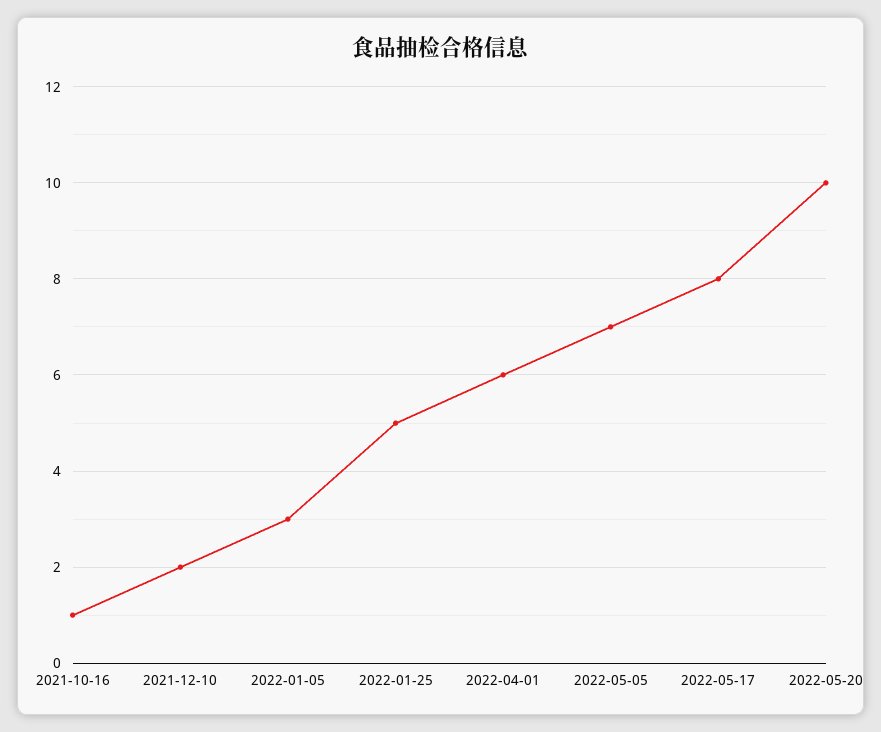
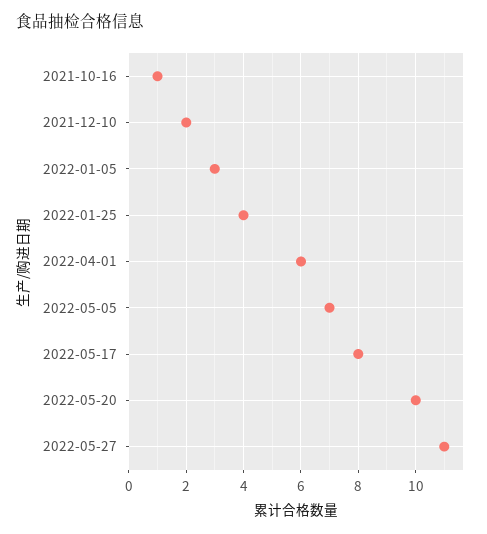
2022-01-25: 5 -> 4
2022-05-27: none -> 11

